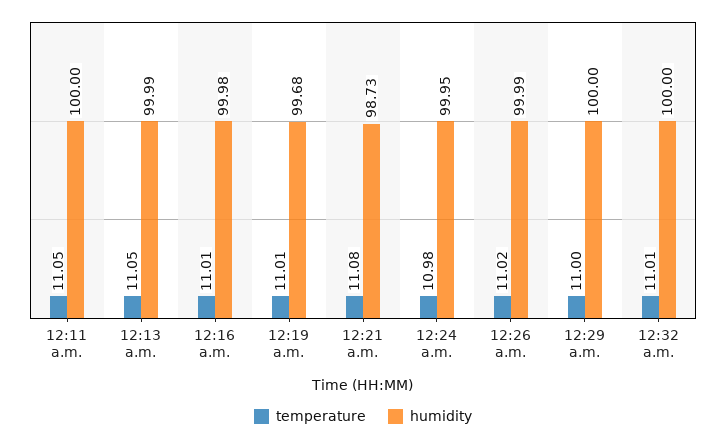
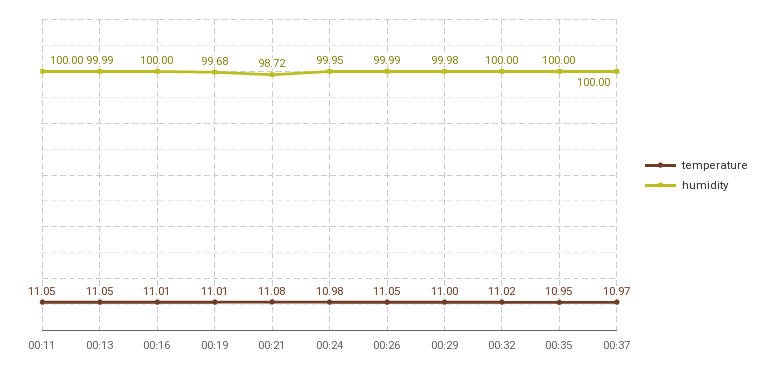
humidity, 12:16 a.m.: 99.98 -> 100
humidity, 12:21 a.m.: 98.73 -> 98.72
temperature, 12:26 a.m.: 11.02 -> 11.05
humidity, 12:29 a.m.: 100 -> 99.98
temperature, 12:32 a.m.: 11.01 -> 11.02
temperature, 00:35: none -> 10.95
humidity, 00:35: none -> 100
temperature, 00:37: none -> 10.97
humidity, 00:37: none -> 100

